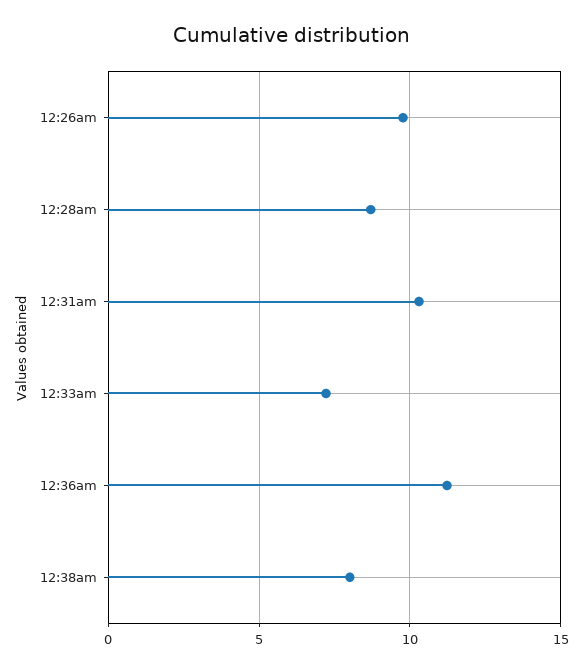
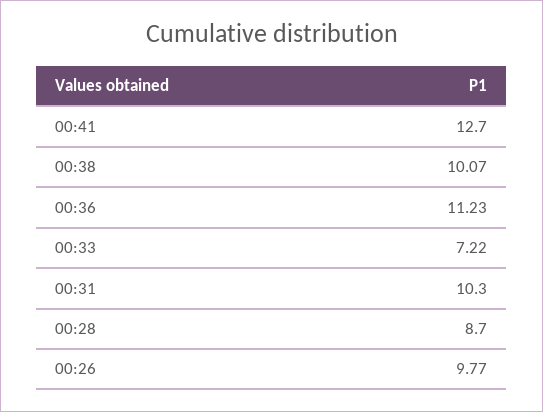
12:38am: 8 -> 10.07
00:41: none -> 12.7

